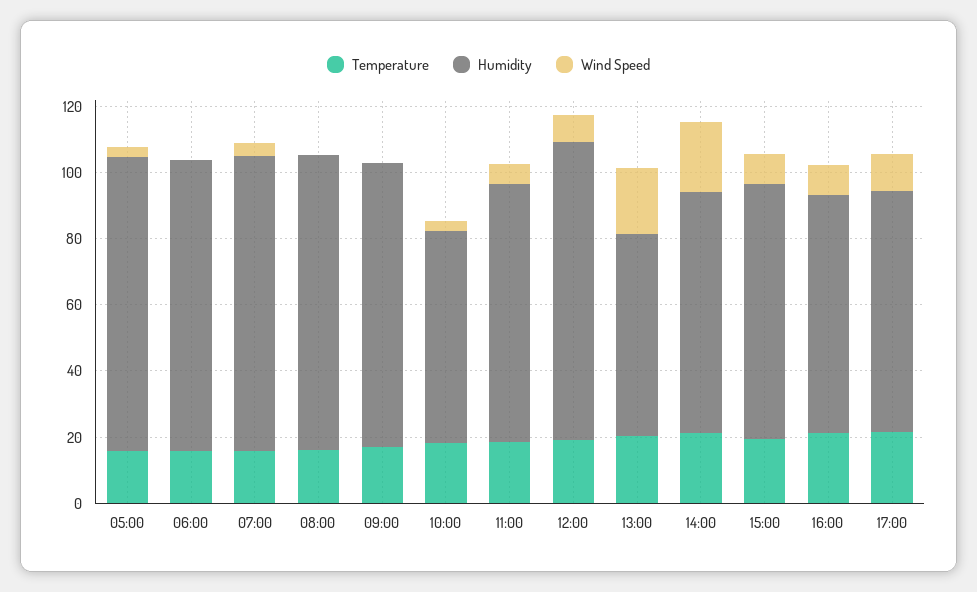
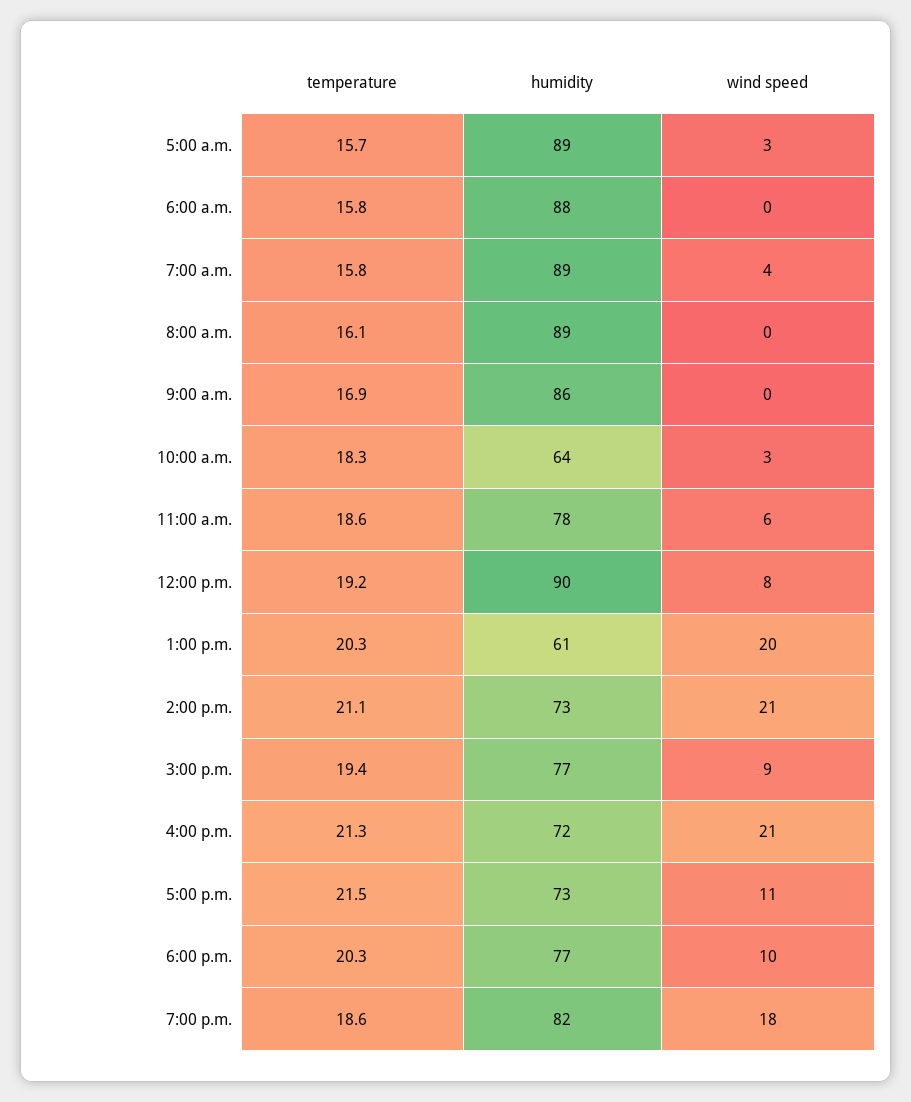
Wind Speed, 16:00: 10 -> 21
Temperature, 6:00 p.m.: none -> 20.3
Humidity, 6:00 p.m.: none -> 77
Wind Speed, 6:00 p.m.: none -> 10
Temperature, 7:00 p.m.: none -> 18.6
Humidity, 7:00 p.m.: none -> 82
Wind Speed, 7:00 p.m.: none -> 18

